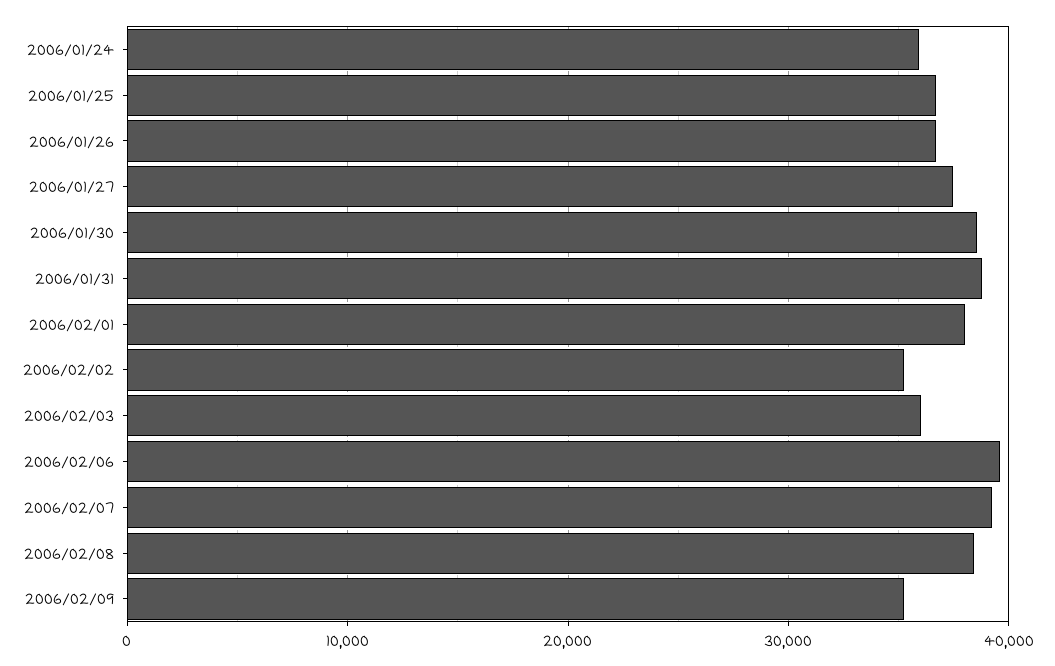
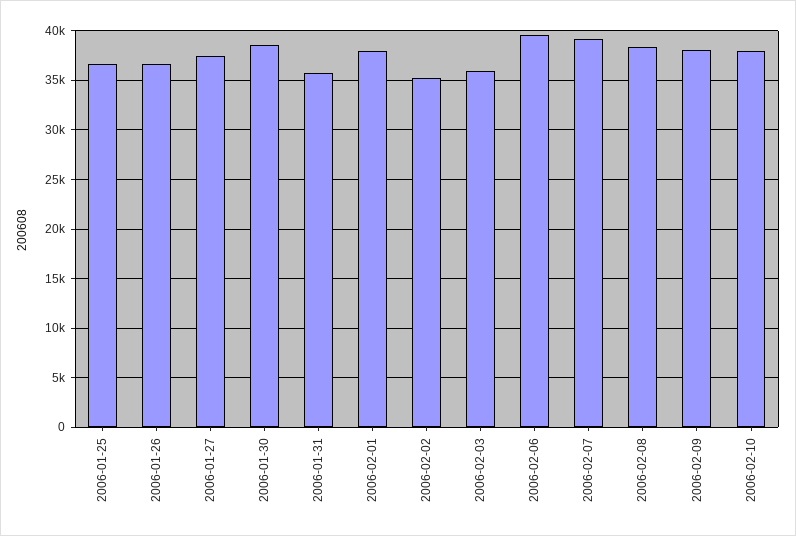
2006/01/24: 36000 -> none
2006/01/31: 39000 -> 36000
2006/02/09: 35000 -> 38000
2006-02-10: none -> 38000

